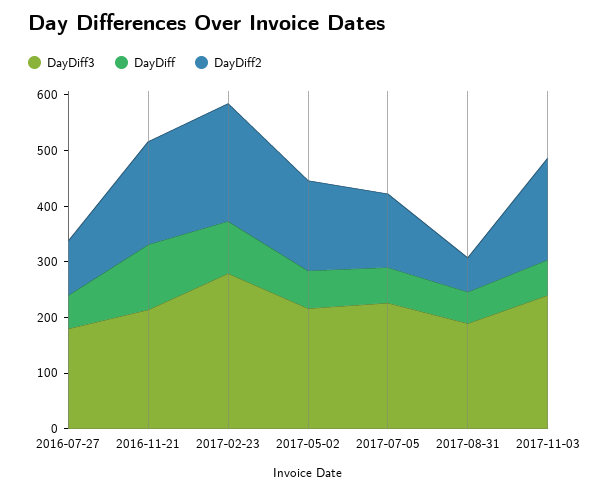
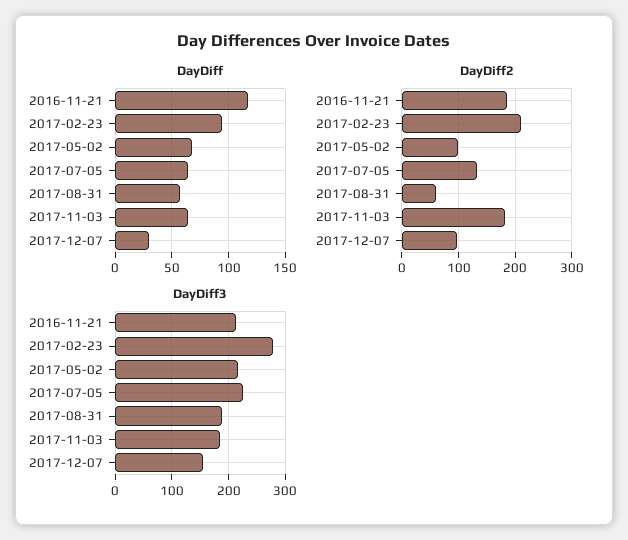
DayDiff3, 2016-07-27: 180 -> none
DayDiff, 2016-07-27: 60 -> none
DayDiff2, 2016-07-27: 100 -> none
DayDiff2, 2017-05-02: 160 -> 100
DayDiff3, 2017-11-03: 240 -> 180
DayDiff, 2017-12-07: none -> 30
DayDiff2, 2017-12-07: none -> 100
DayDiff3, 2017-12-07: none -> 160

